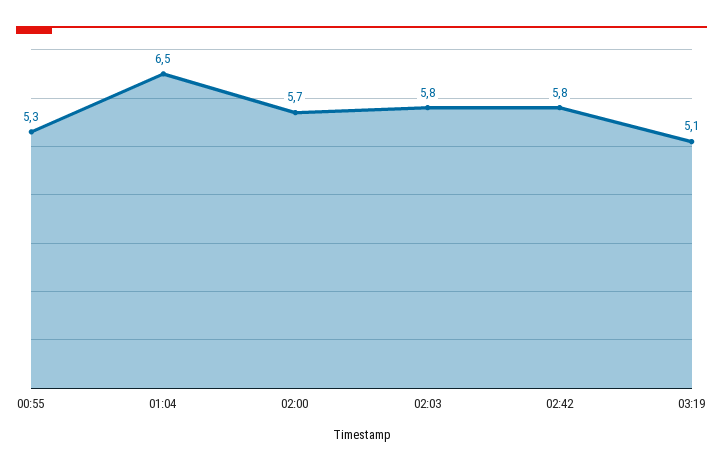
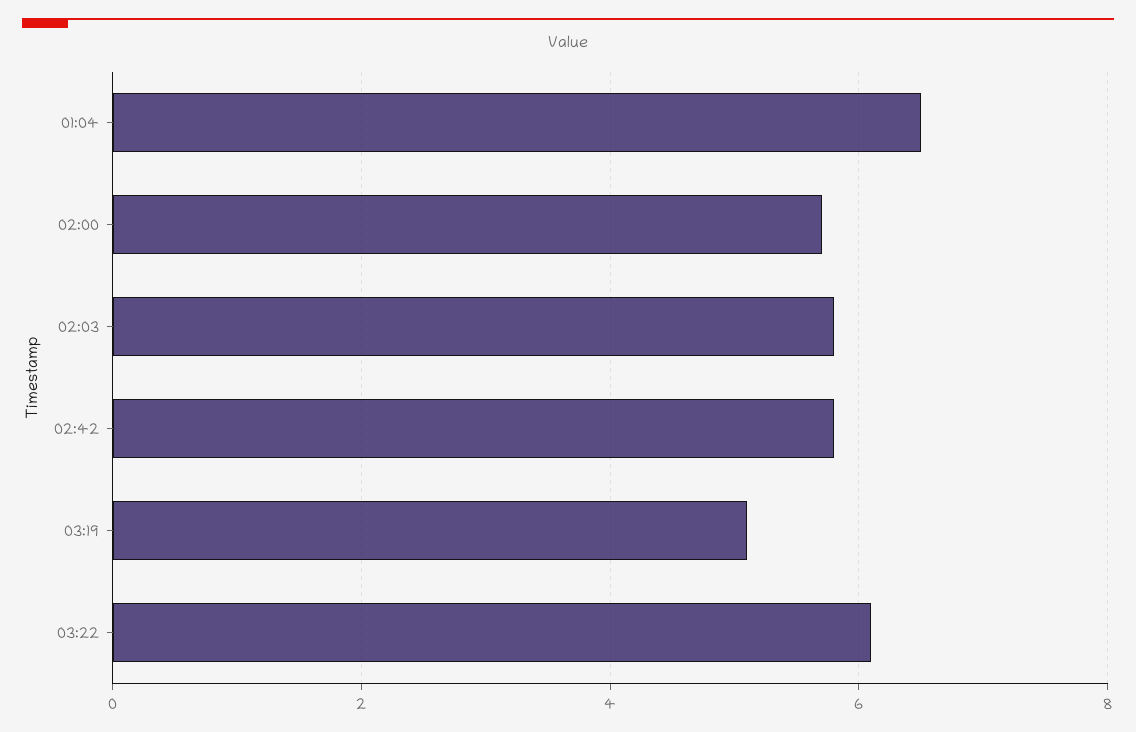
00:55: 5.3 -> none
03:22: none -> 6

